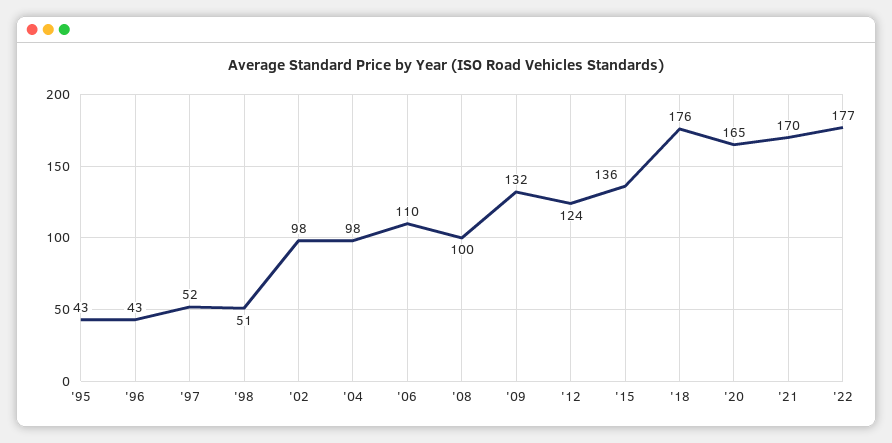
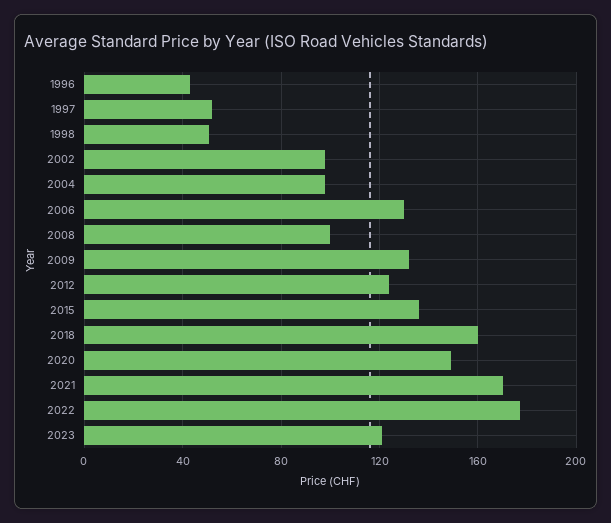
'95: 43 -> none
'06: 110 -> 130
'18: 176 -> 160
'20: 165 -> 150
2023: none -> 120

